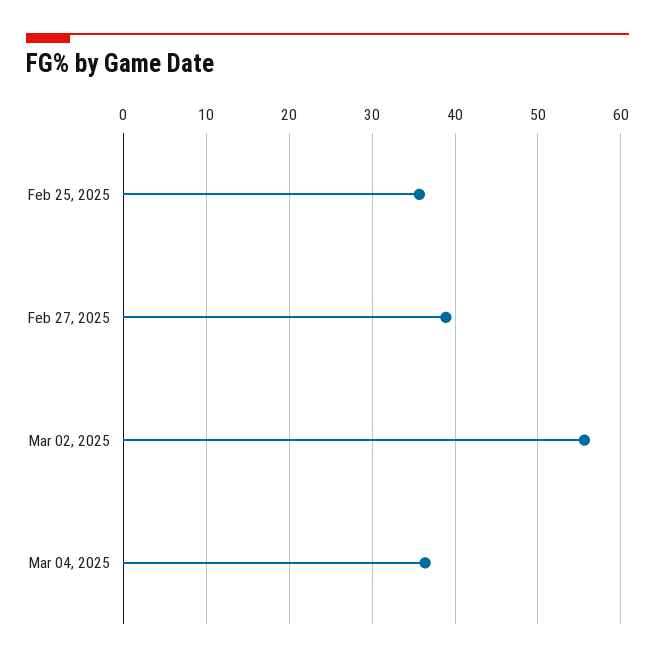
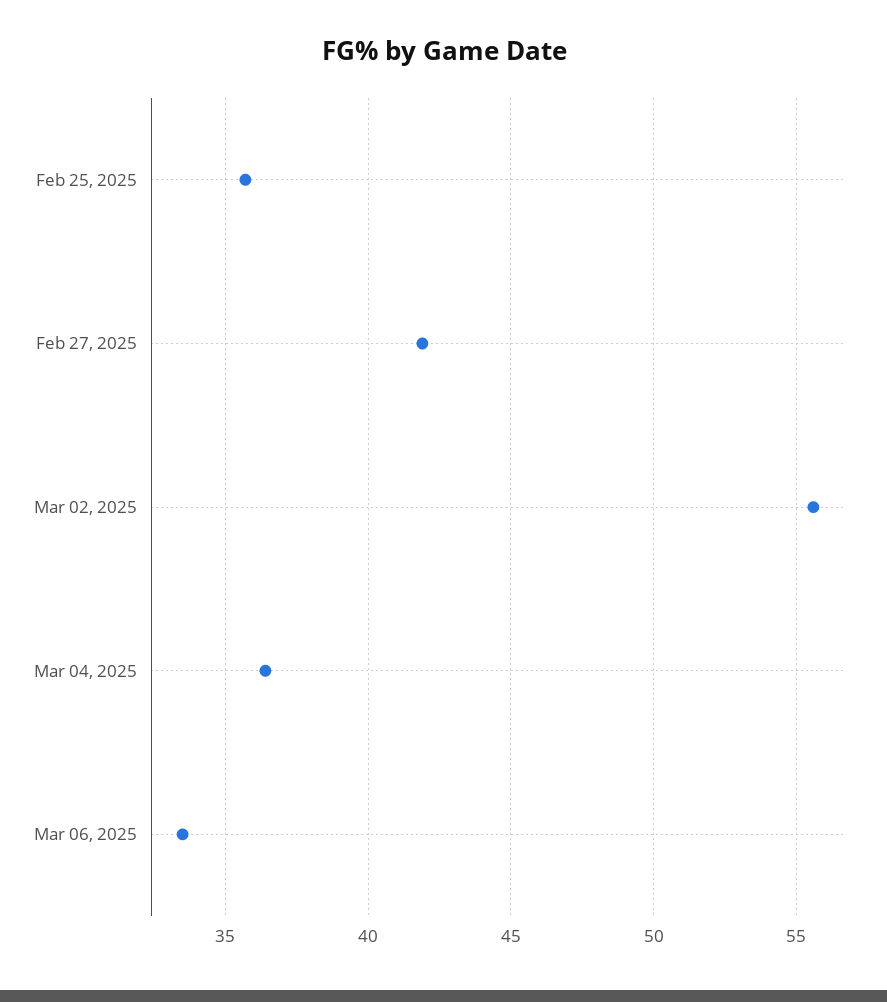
Feb 27, 2025: 39 -> 42
Mar 06, 2025: none -> 33.5

